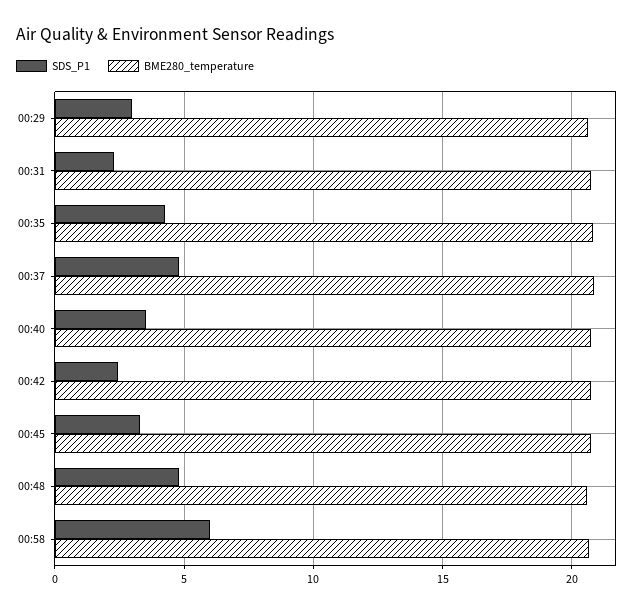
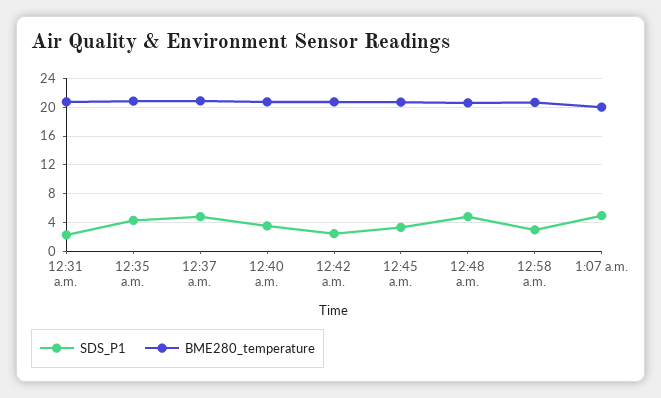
SDS_P1, 00:29: 3 -> none
BME280_temperature, 00:29: 20.5 -> none
SDS_P1, 00:58: 6 -> 3
SDS_P1, 1:07 a.m.: none -> 5
BME280_temperature, 1:07 a.m.: none -> 20

